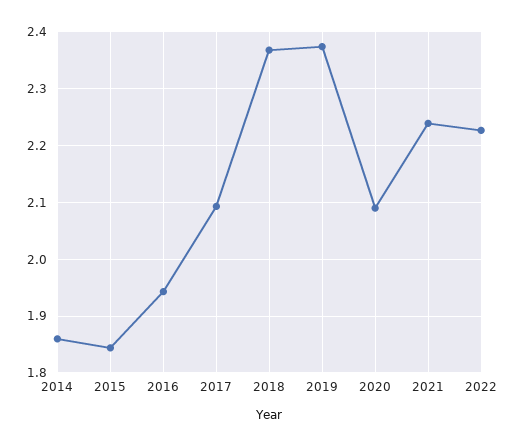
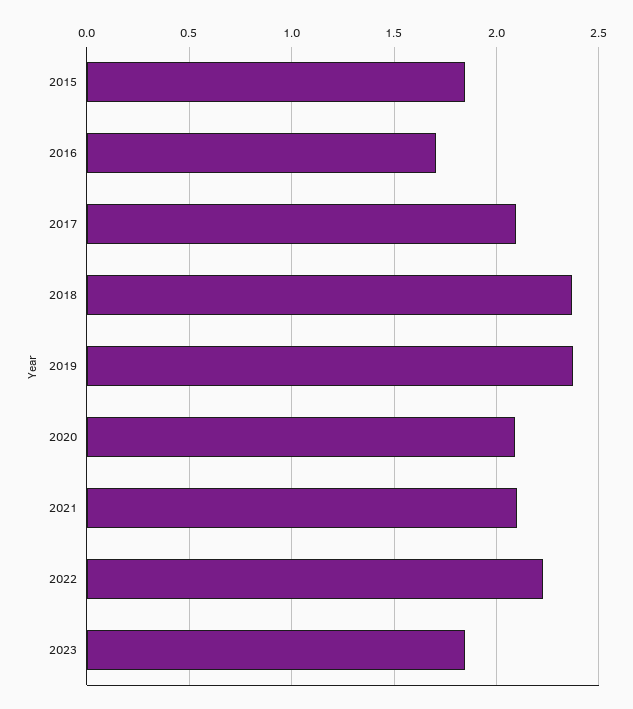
2014: 1.86 -> none
2016: 1.94 -> 1.7
2021: 2.24 -> 2.1
2023: none -> 1.85

